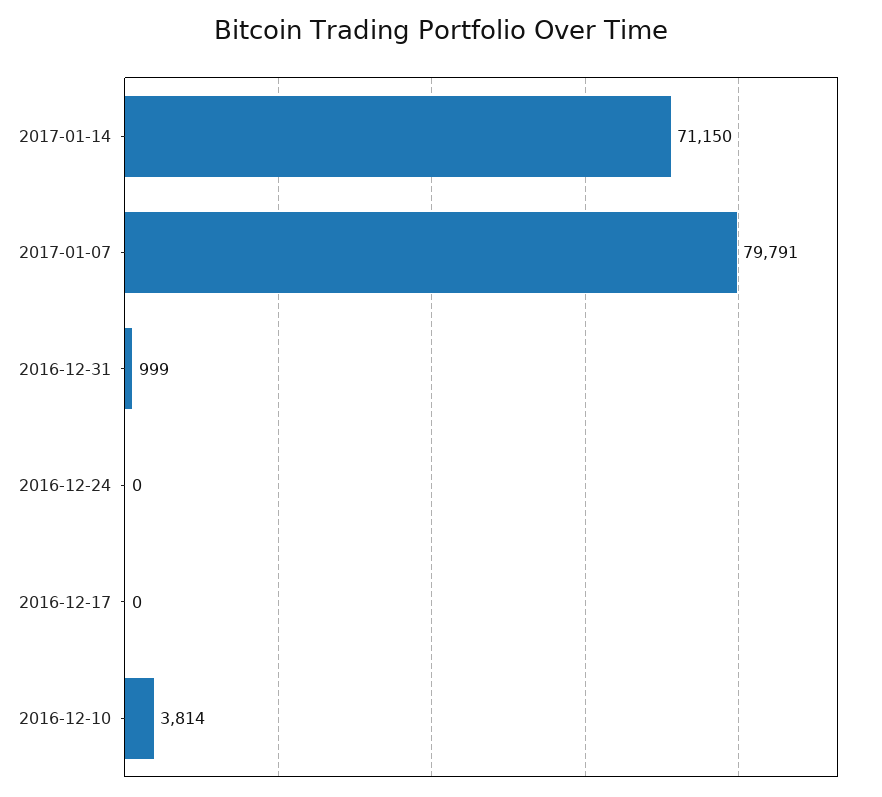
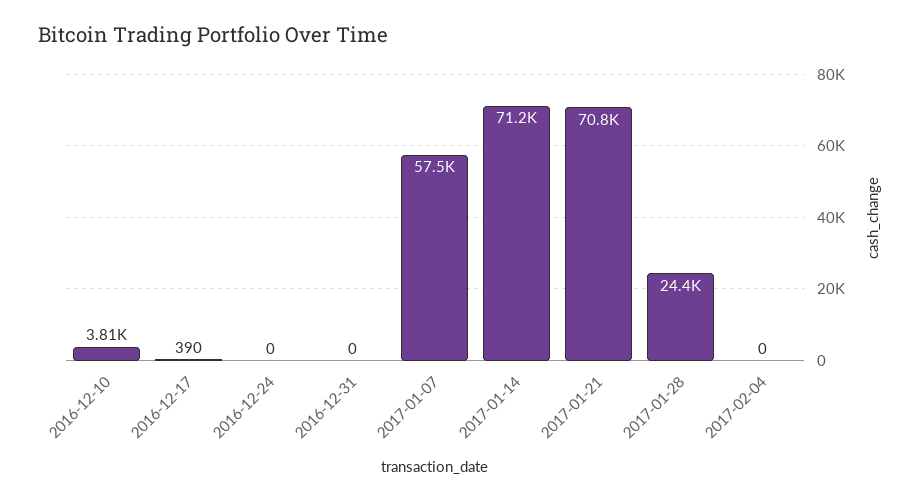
2017-01-07: 79791 -> 57500
2016-12-31: 999 -> 0
2016-12-17: 0 -> 390
2017-01-21: none -> 70800
2017-01-28: none -> 24400
2017-02-04: none -> 0

